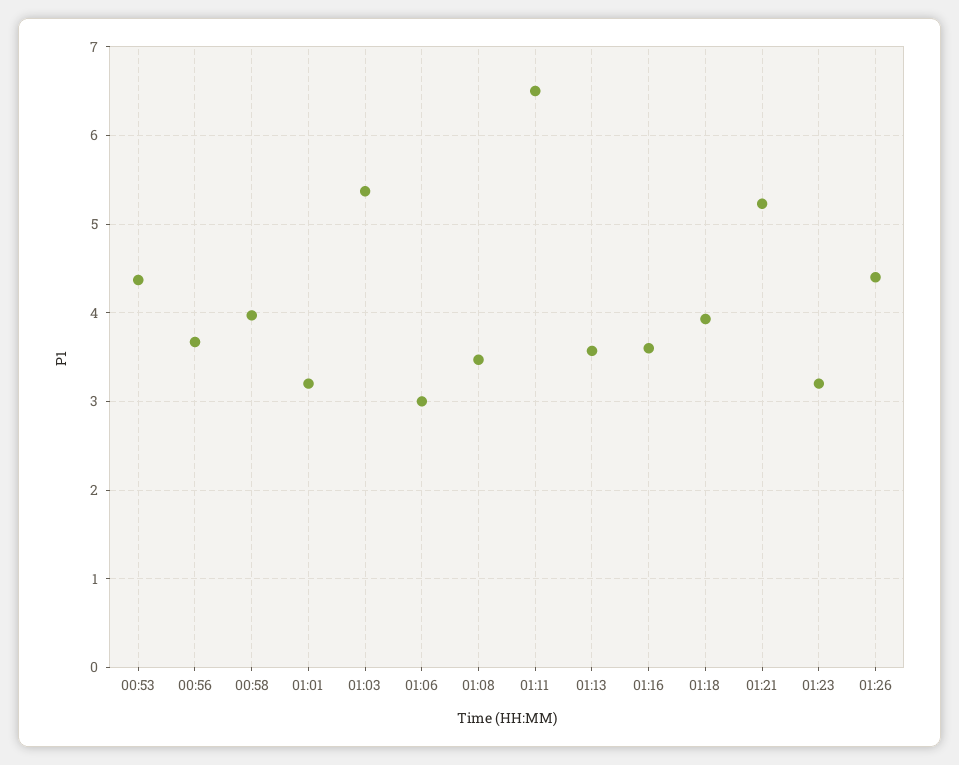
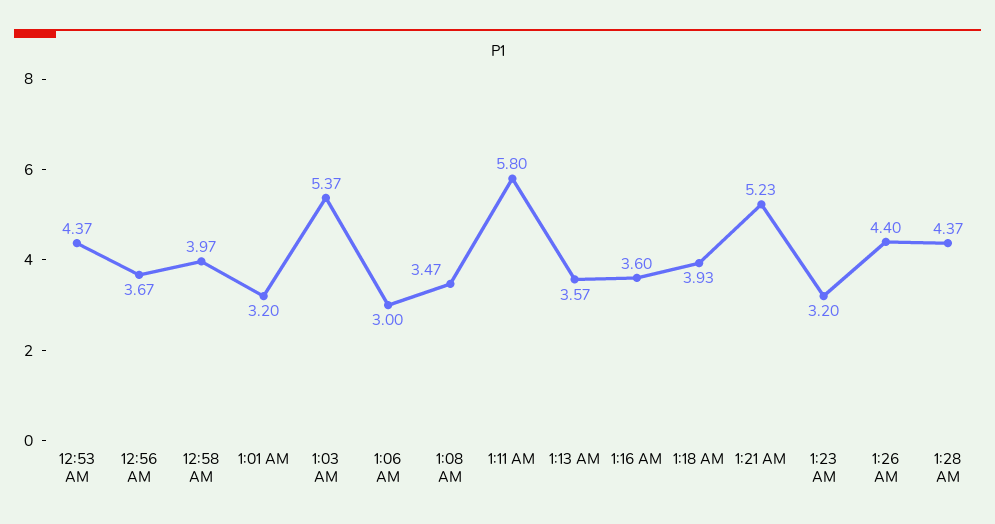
01:11: 6.5 -> 5.8
1:28 AM: none -> 4.37

